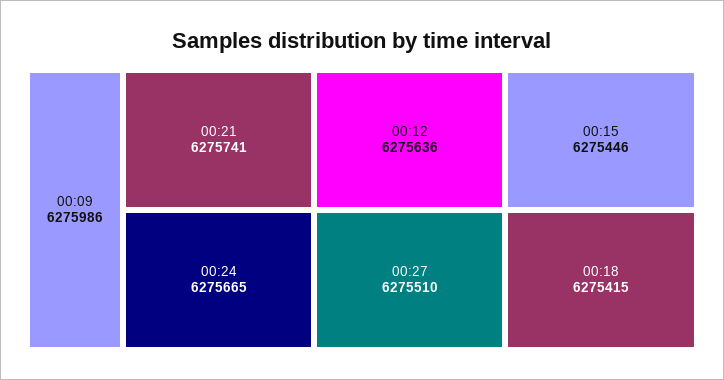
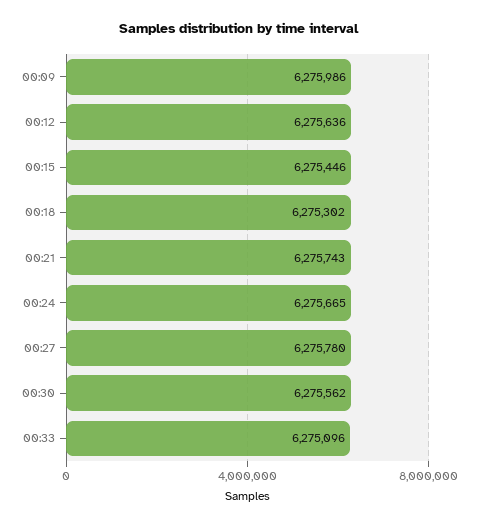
00:21: 6275741 -> 6275743
00:27: 6275510 -> 6275780
00:18: 6275415 -> 6275302
00:30: none -> 6275562
00:33: none -> 6275096

